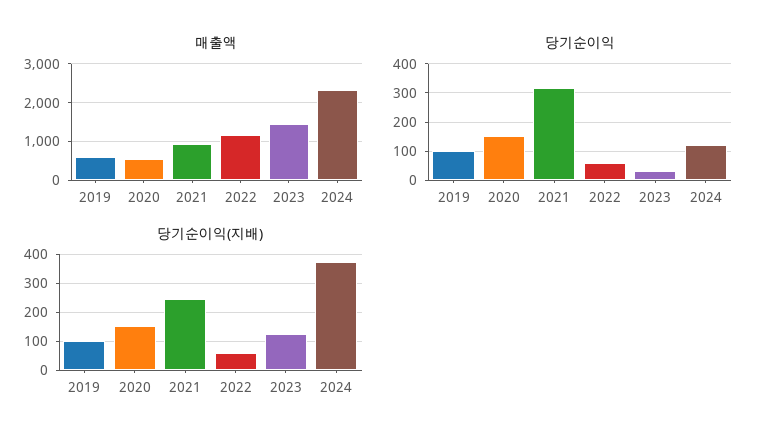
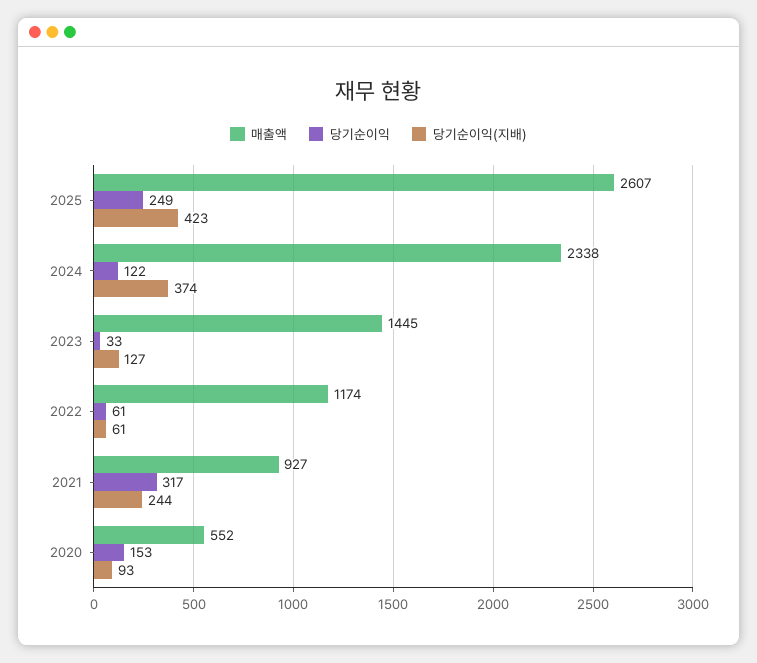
매출액, 2019: 600 -> none
당기순이익, 2019: 100 -> none
당기순이익(지배), 2019: 100 -> none
당기순이익(지배), 2020: 150 -> 93
매출액, 2025: none -> 2607
당기순이익, 2025: none -> 249
당기순이익(지배), 2025: none -> 423

